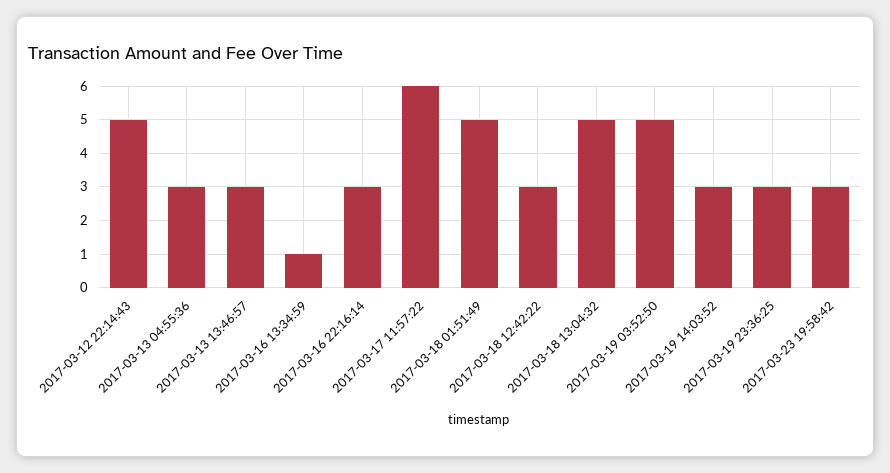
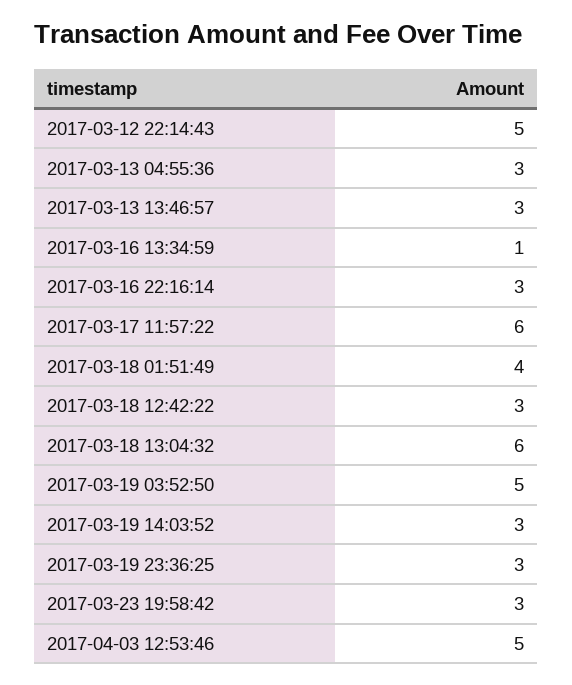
2017-03-18 01:51:49: 5 -> 4
2017-03-18 13:04:32: 5 -> 6
2017-04-03 12:53:46: none -> 5

